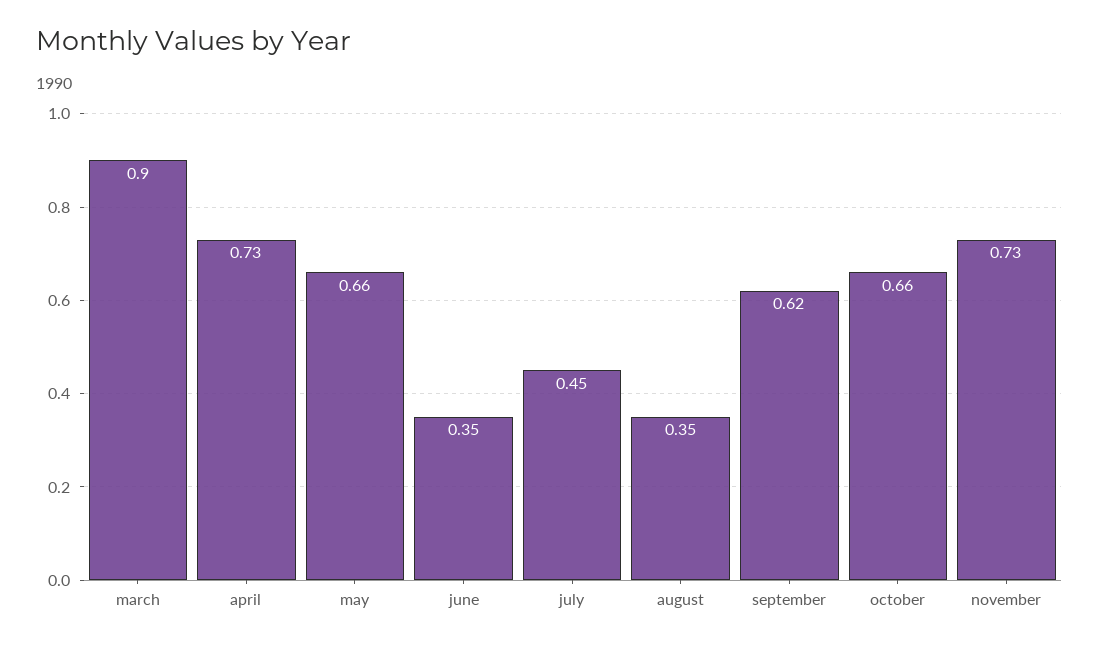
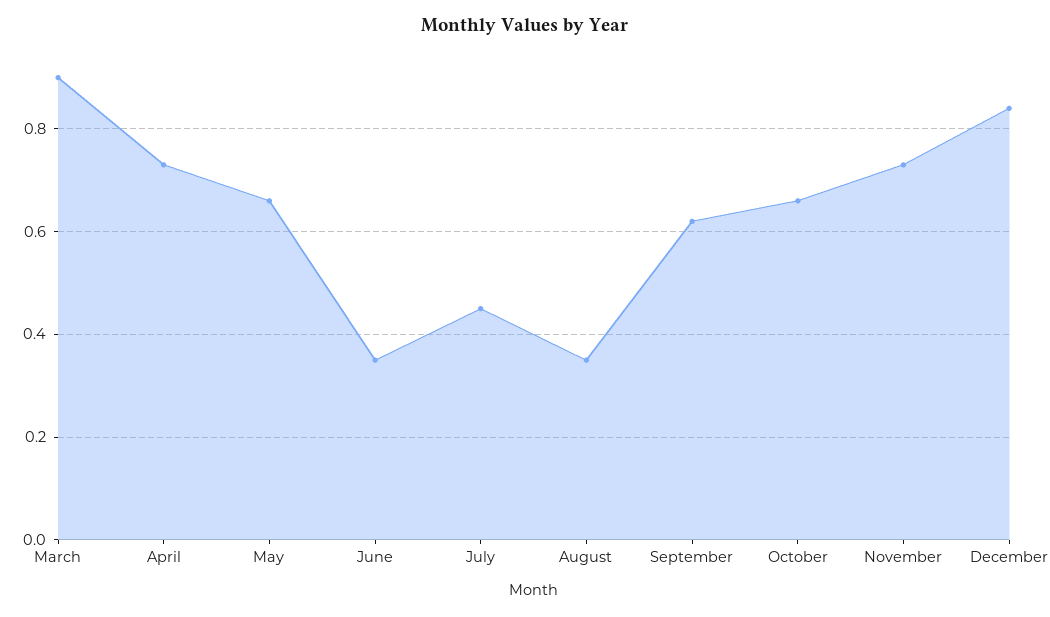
December: none -> 0.85

